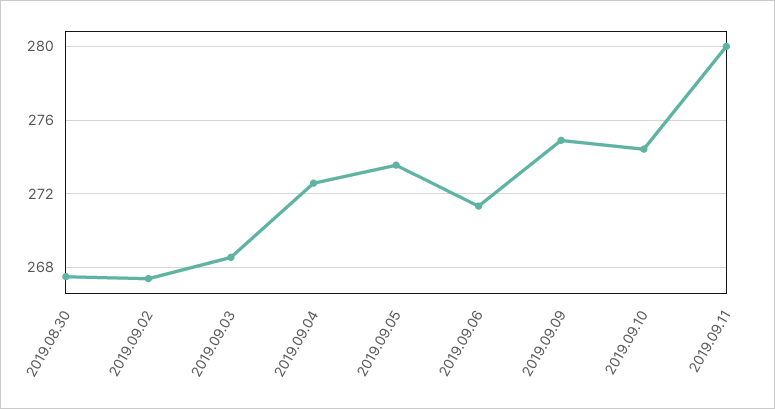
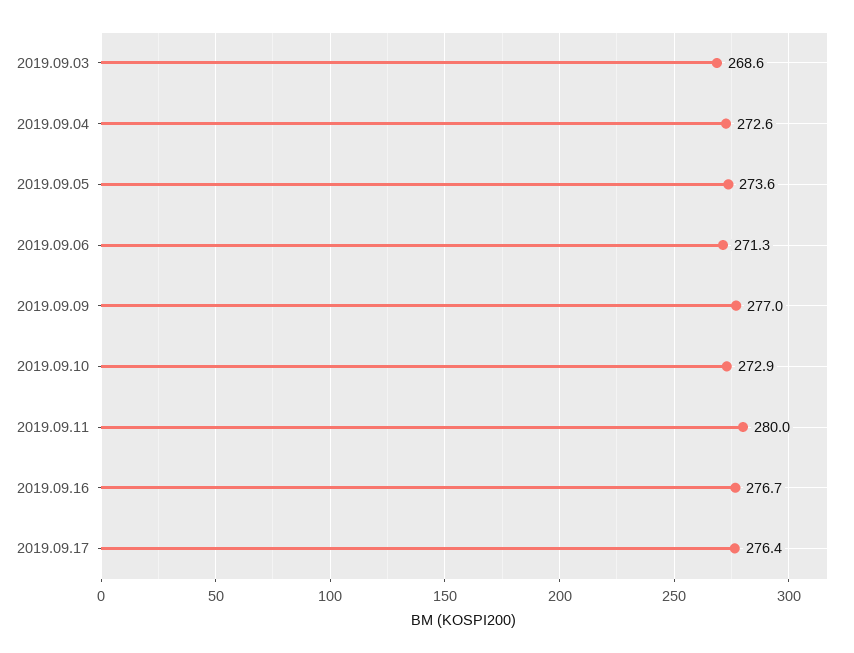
2019.08.30: 267.5 -> none
2019.09.02: 267.5 -> none
2019.09.09: 275 -> 277
2019.09.10: 274.5 -> 272.9
2019.09.16: none -> 276.7
2019.09.17: none -> 276.4

